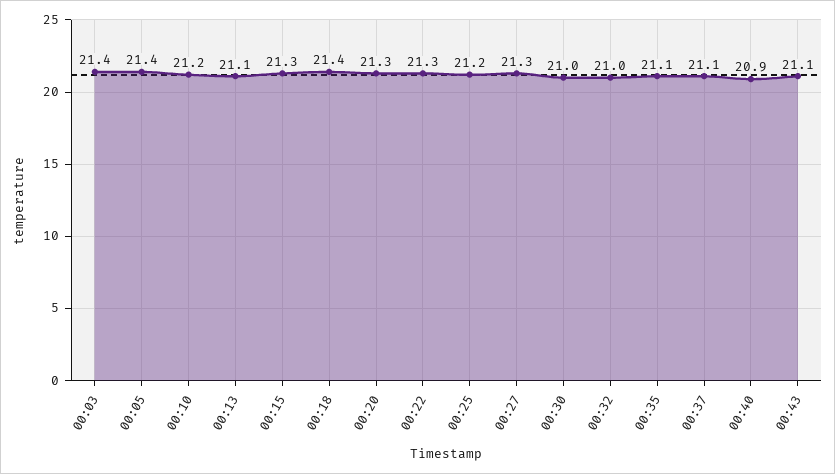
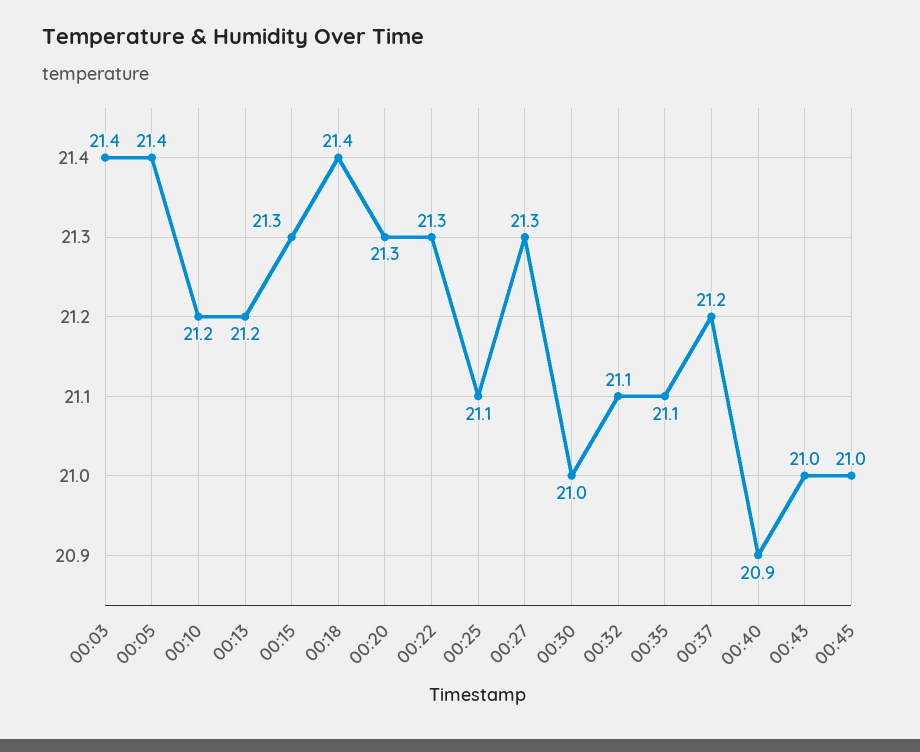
00:13: 21.1 -> 21.2
00:25: 21.2 -> 21.1
00:32: 21 -> 21.1
00:37: 21.1 -> 21.2
00:43: 21.1 -> 21
00:45: none -> 21

